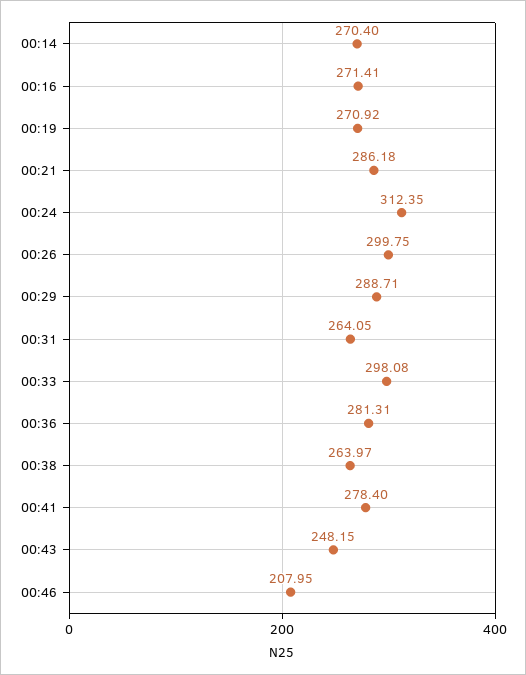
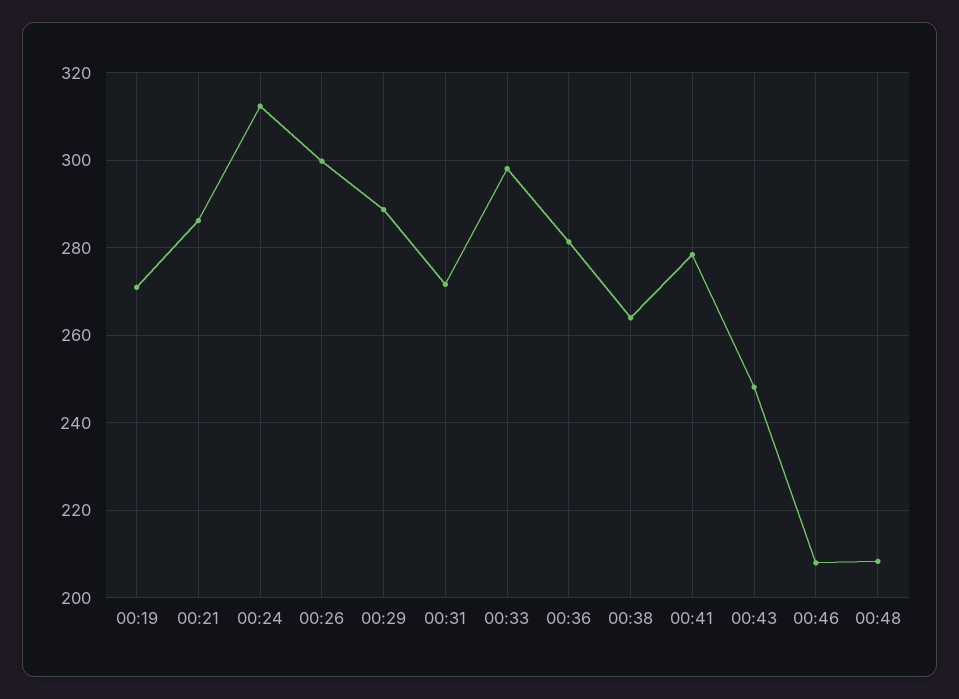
00:14: 270.4 -> none
00:16: 271.41 -> none
00:31: 264.05 -> 272
00:48: none -> 208

